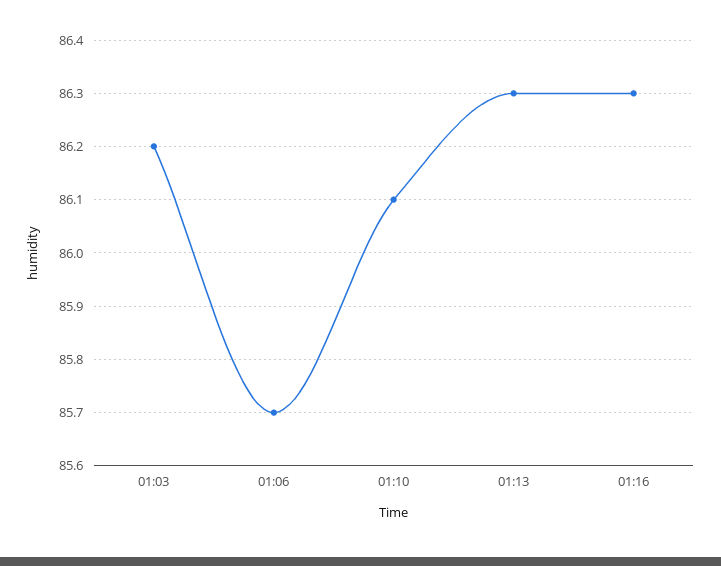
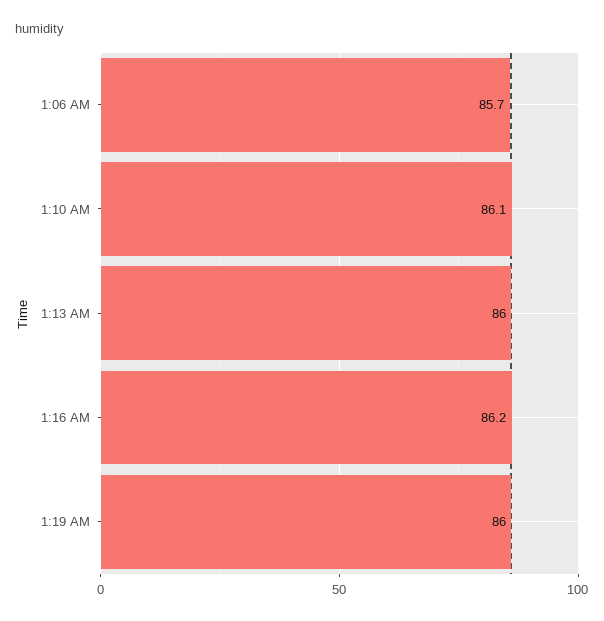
01:03: 86.2 -> none
01:13: 86.3 -> 86
01:16: 86.3 -> 86.2
1:19 AM: none -> 86

